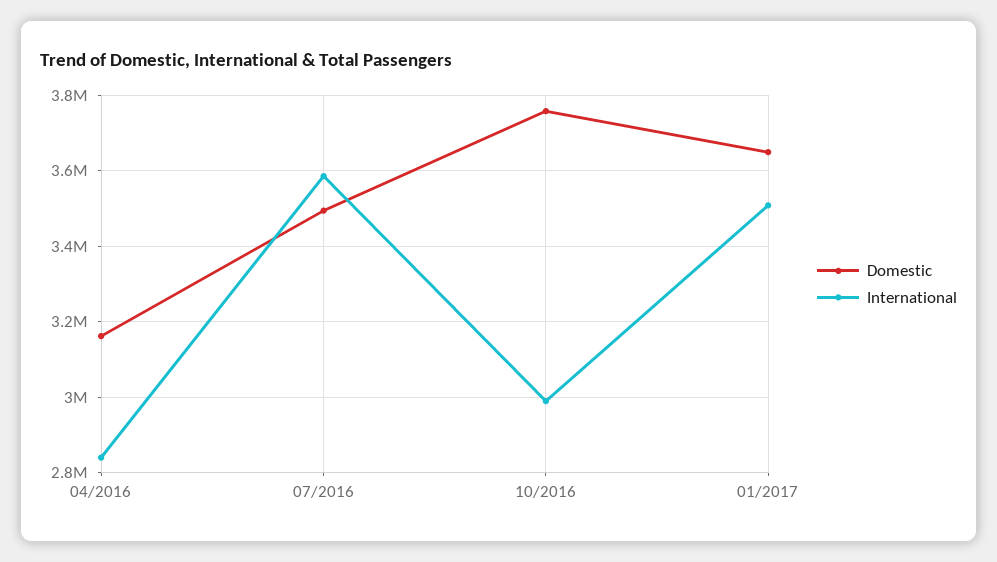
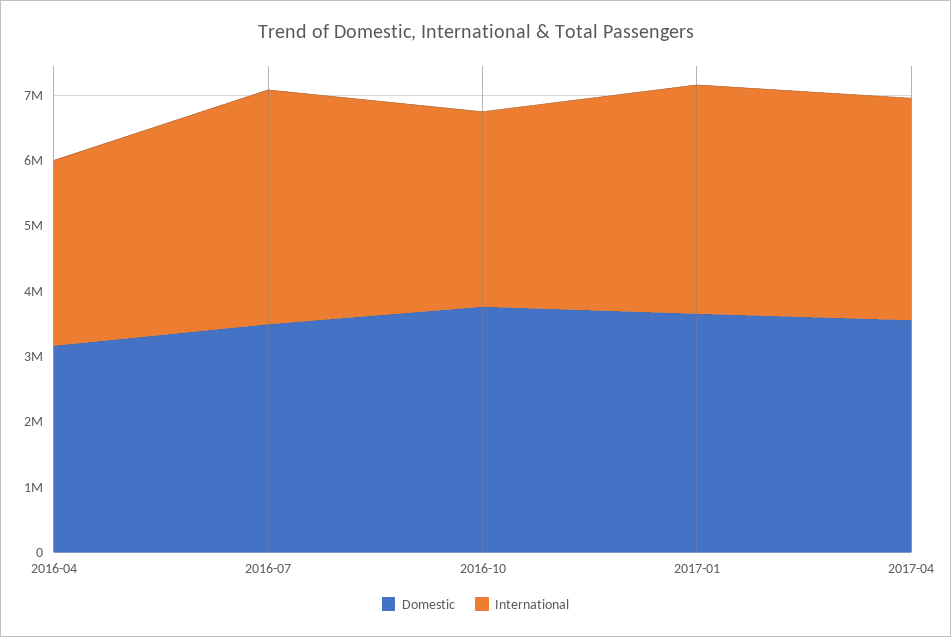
Domestic, 2017-04: none -> 3600000
International, 2017-04: none -> 3400000

